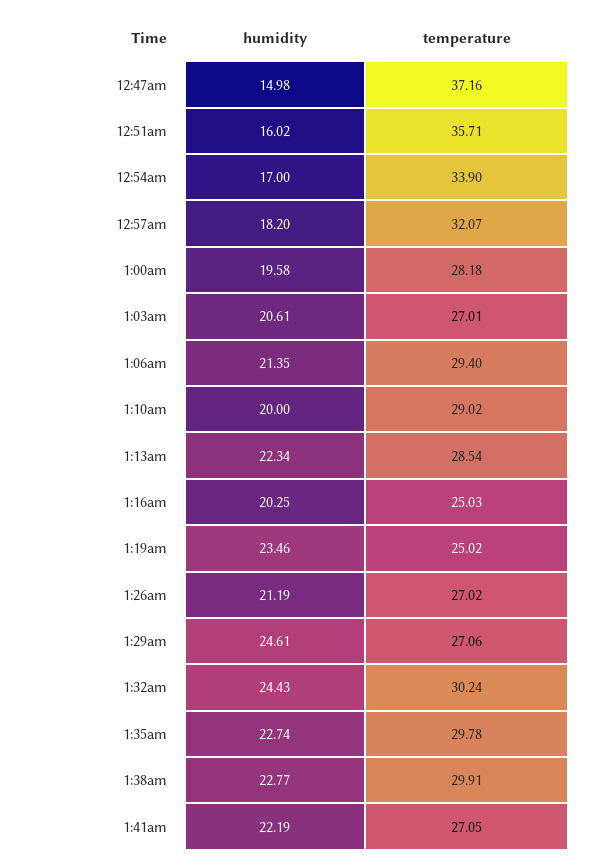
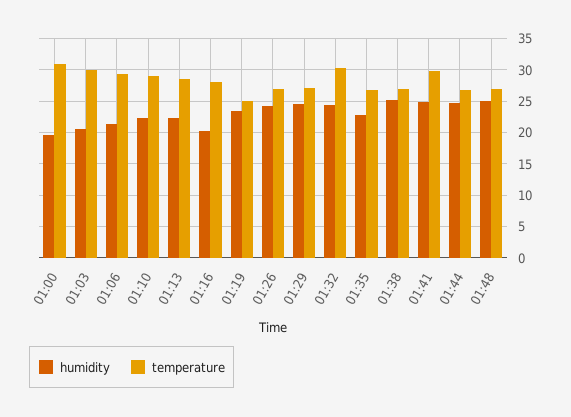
humidity, 12:47am: 14.98 -> none
temperature, 12:47am: 37.16 -> none
humidity, 12:51am: 16.02 -> none
temperature, 12:51am: 35.71 -> none
humidity, 12:54am: 17 -> none
temperature, 12:54am: 33.9 -> none
humidity, 12:57am: 18.2 -> none
temperature, 12:57am: 32.07 -> none
temperature, 1:00am: 28.18 -> 31
temperature, 1:03am: 27.01 -> 30
humidity, 1:10am: 20 -> 22
temperature, 1:16am: 25.03 -> 28
humidity, 1:26am: 21.19 -> 24
temperature, 1:35am: 29.78 -> 27
humidity, 1:38am: 22.77 -> 25
temperature, 1:38am: 29.91 -> 27
humidity, 1:41am: 22.19 -> 25
temperature, 1:41am: 27.05 -> 30
humidity, 01:44: none -> 25
temperature, 01:44: none -> 27
humidity, 01:48: none -> 25
temperature, 01:48: none -> 27

